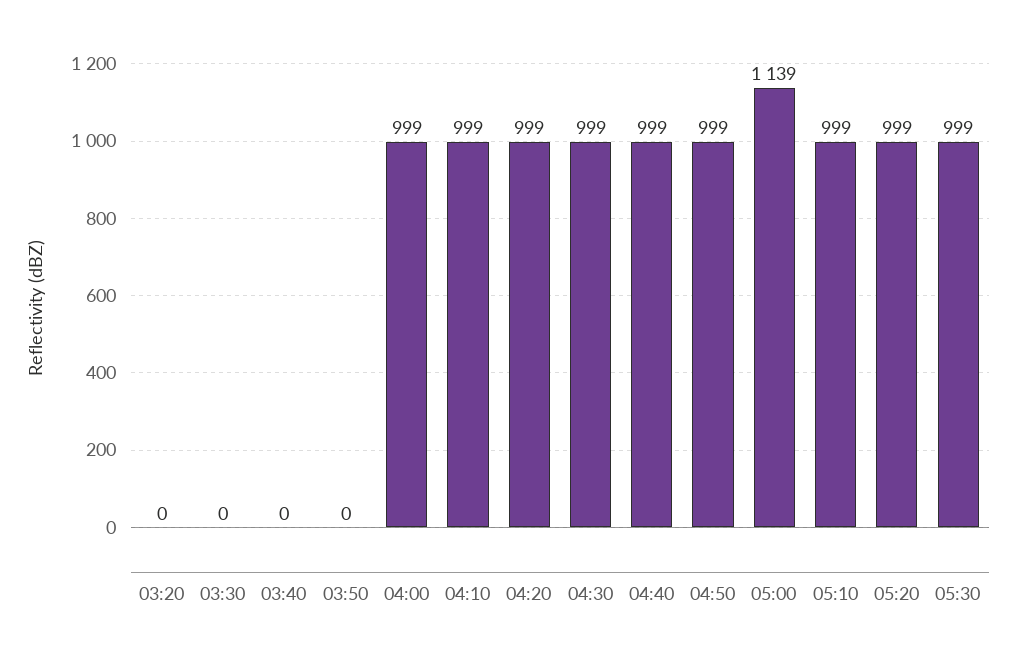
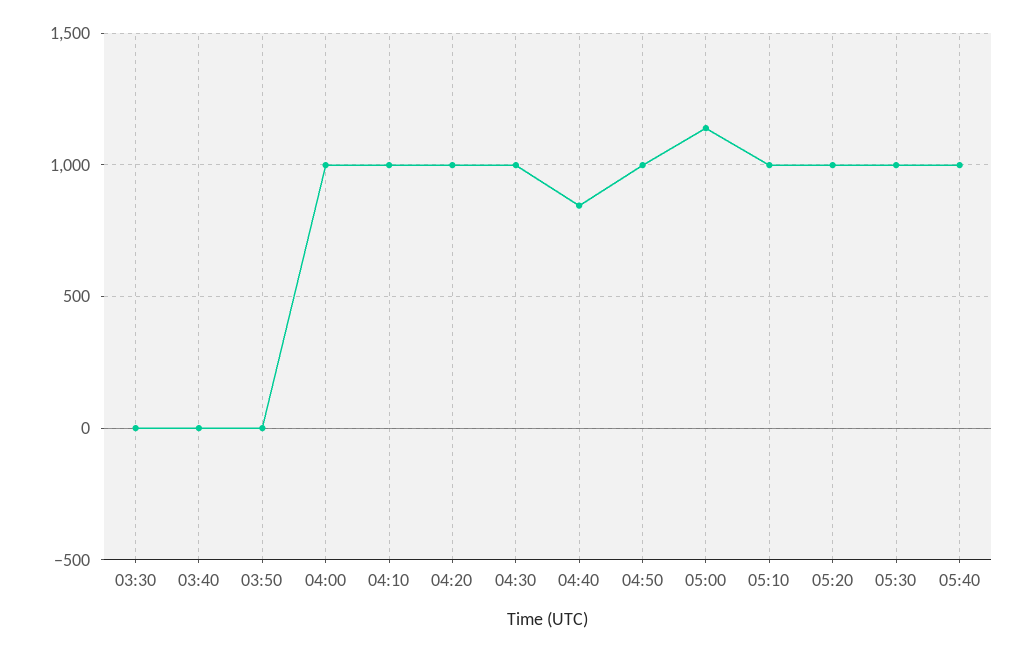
03:20: 0 -> none
04:40: 999 -> 850
05:40: none -> 1000

